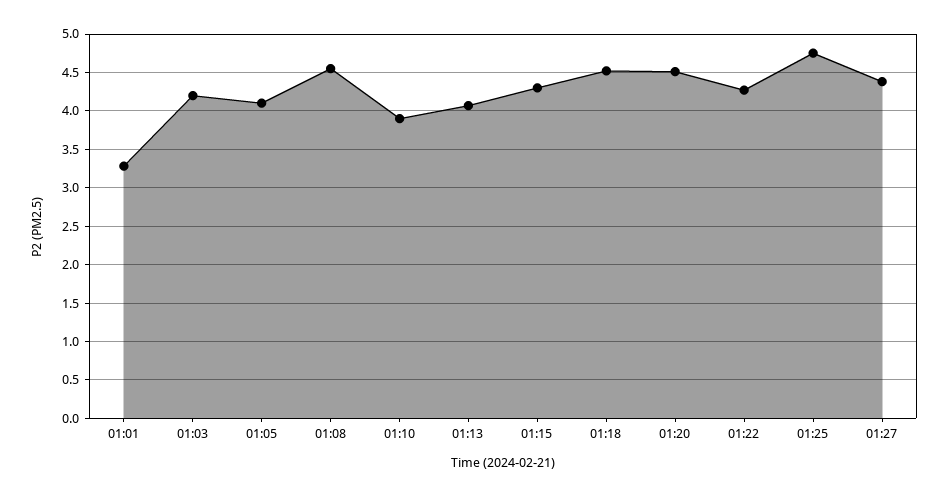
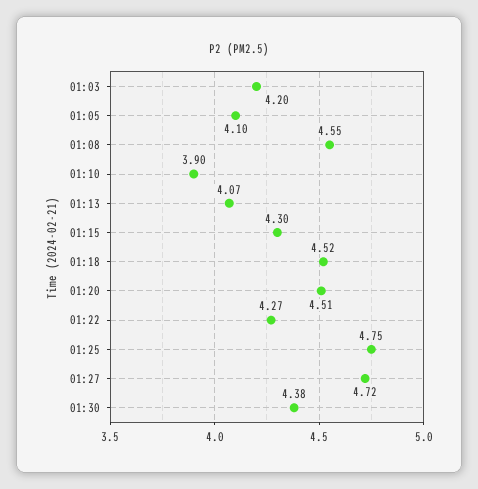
01:01: 3.3 -> none
01:27: 4.4 -> 4.72
01:30: none -> 4.38

